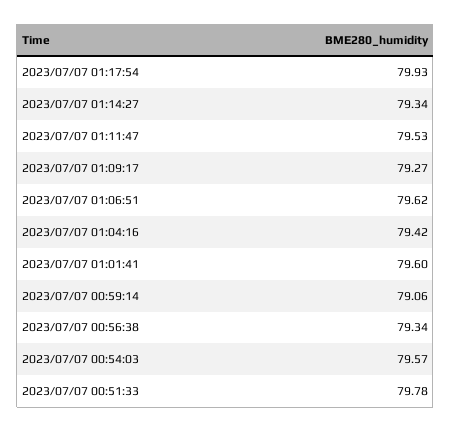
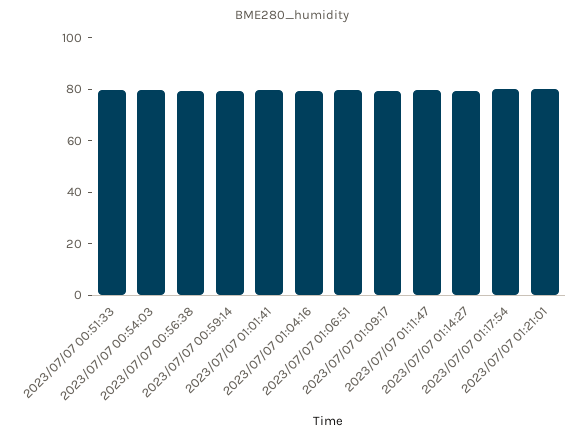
2023/07/07 01:21:01: none -> 80

